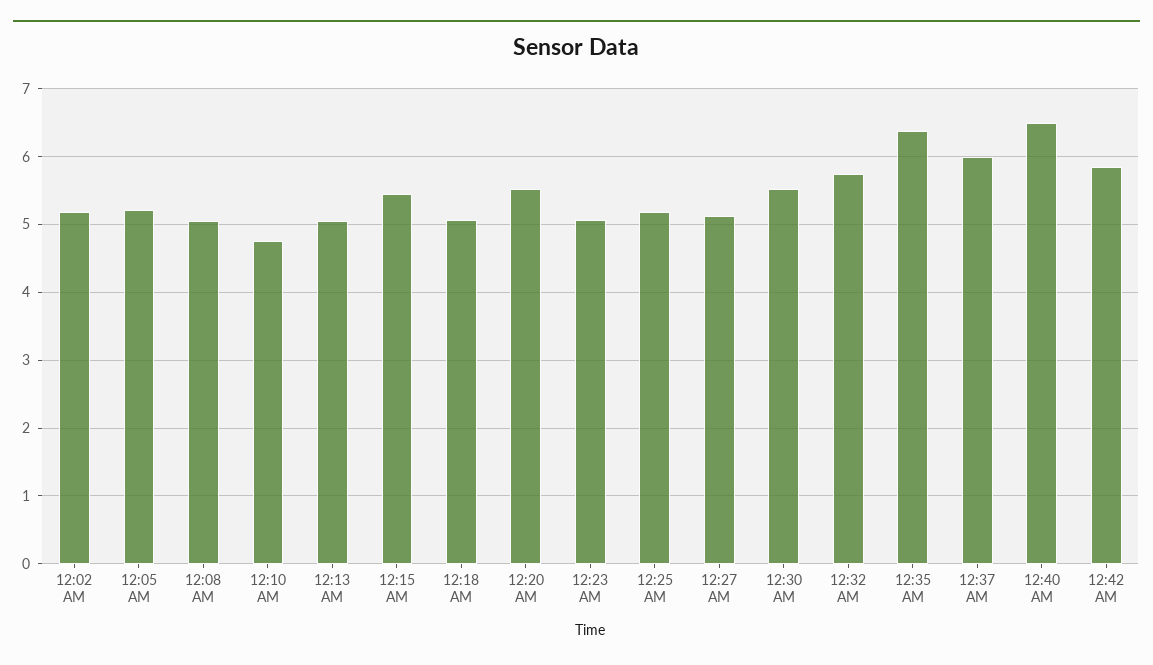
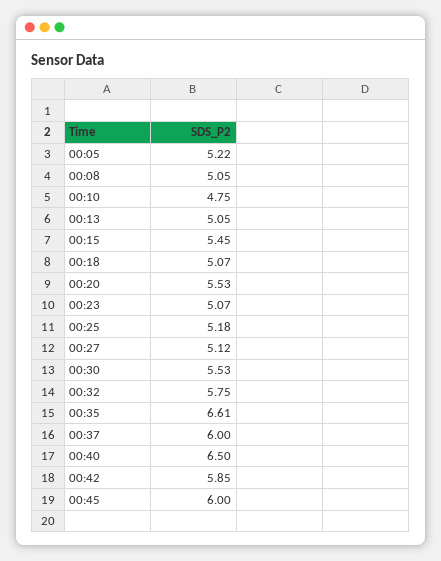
12:02 AM: 5.2 -> none
12:35 AM: 6.4 -> 6.61
00:45: none -> 6

